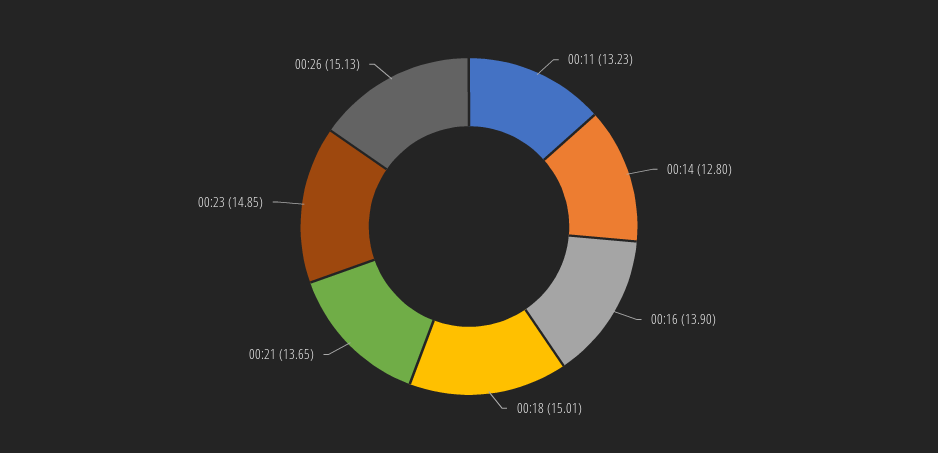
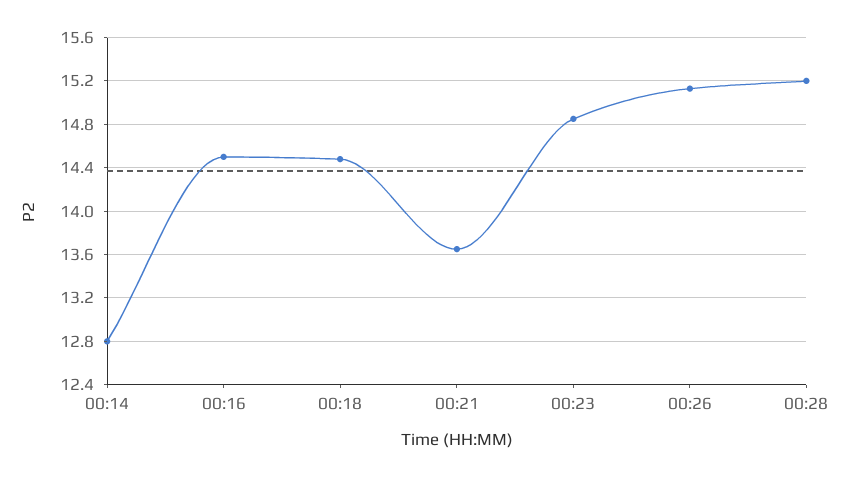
00:11: 13.23 -> none
00:16: 13.9 -> 14.5
00:18: 15.01 -> 14.5
00:28: none -> 15.2

